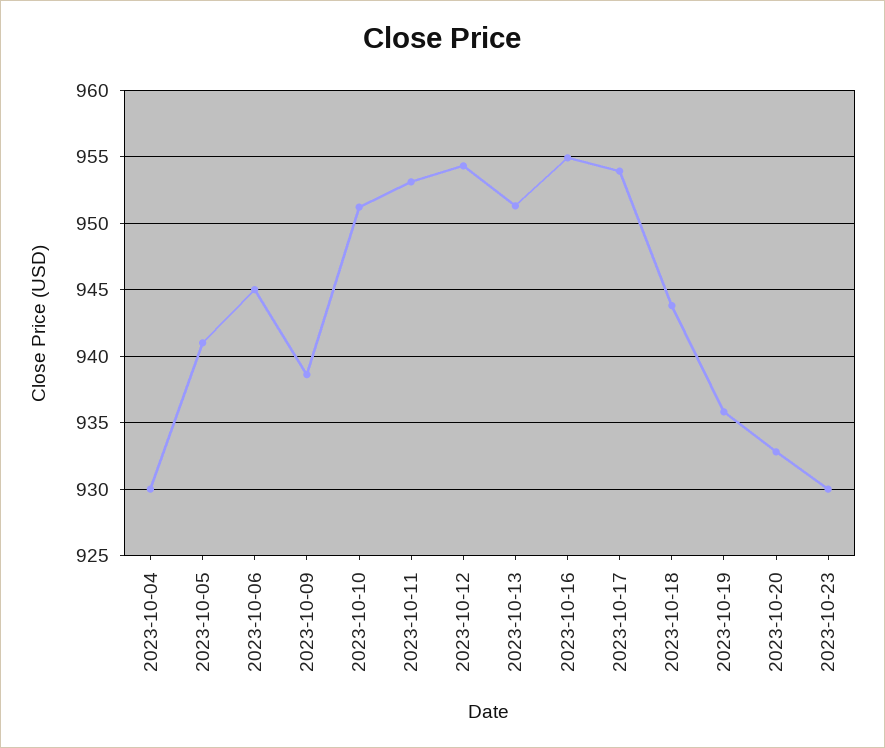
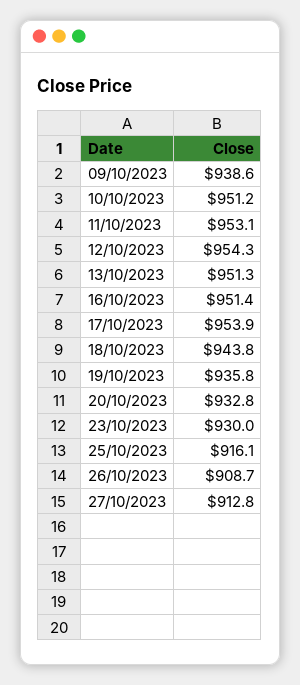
2023-10-04: 930 -> none
2023-10-05: 941 -> none
2023-10-06: 945 -> none
2023-10-16: 955 -> 951.4
25/10/2023: none -> 916.1
26/10/2023: none -> 908.7
27/10/2023: none -> 912.8

